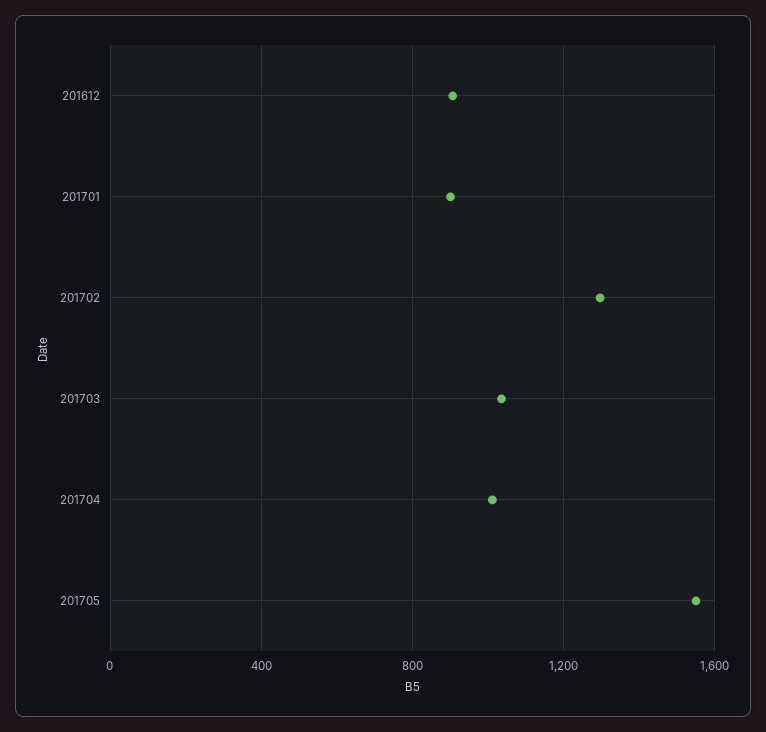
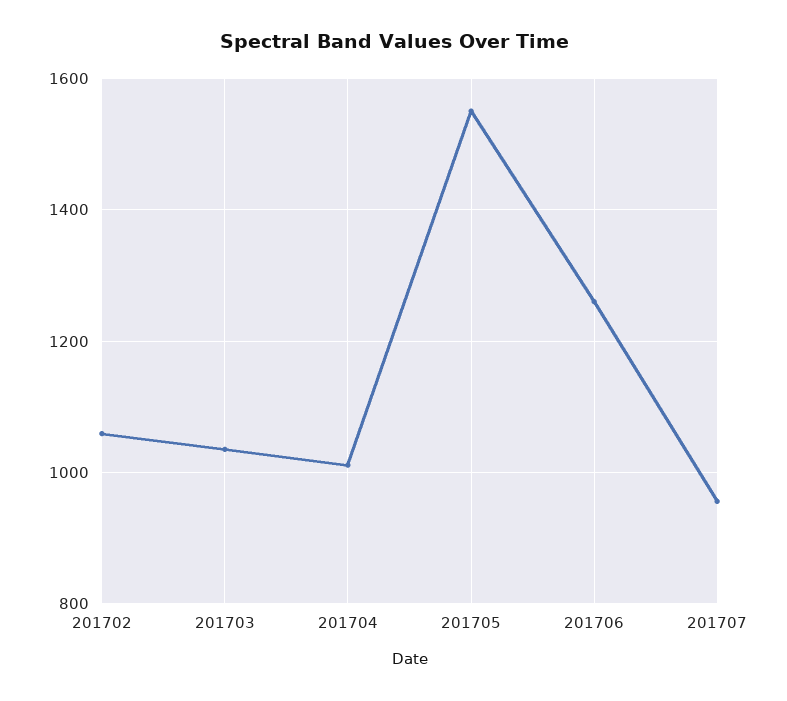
201612: 900 -> none
201701: 900 -> none
201702: 1300 -> 1060
201706: none -> 1260
201707: none -> 960

